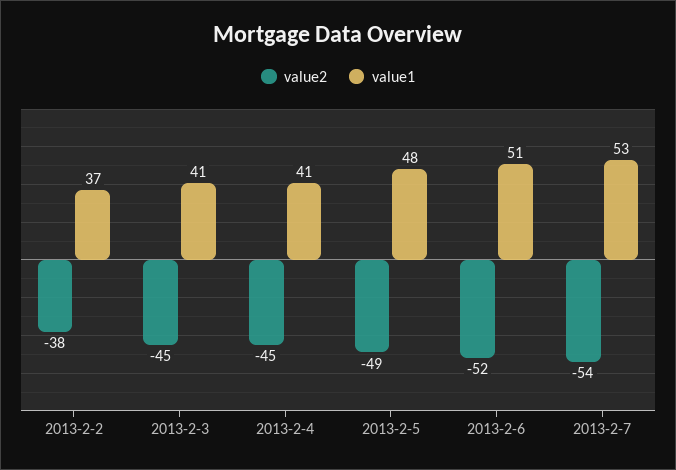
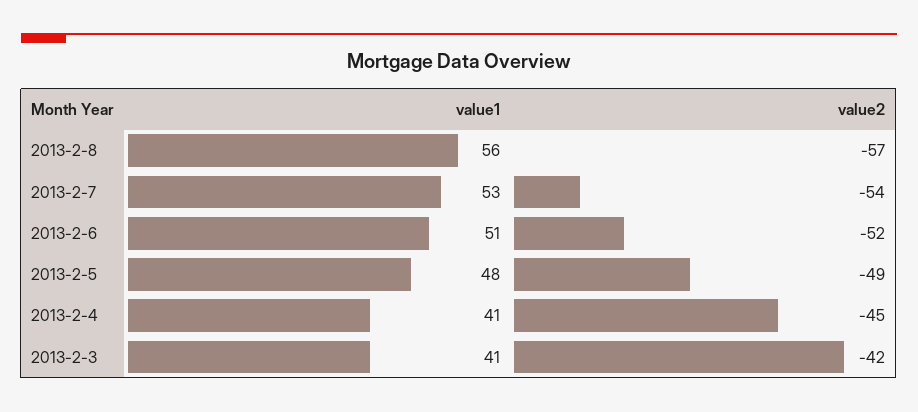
value2, 2013-2-2: -38 -> none
value1, 2013-2-2: 37 -> none
value2, 2013-2-3: -45 -> -42
value1, 2013-2-8: none -> 56
value2, 2013-2-8: none -> -57

